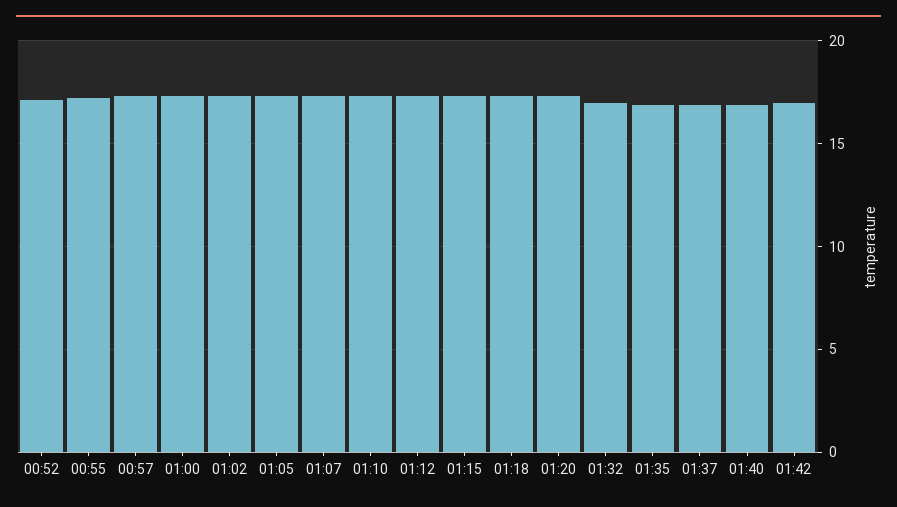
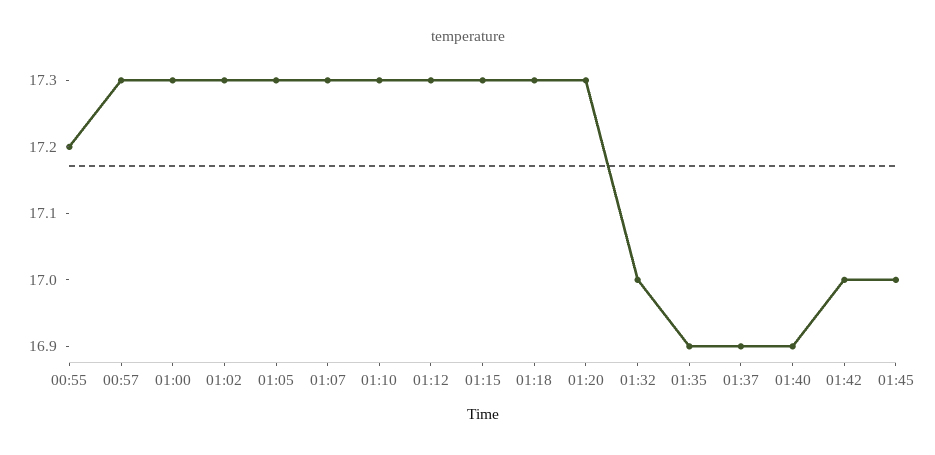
00:52: 17 -> none
01:45: none -> 17

